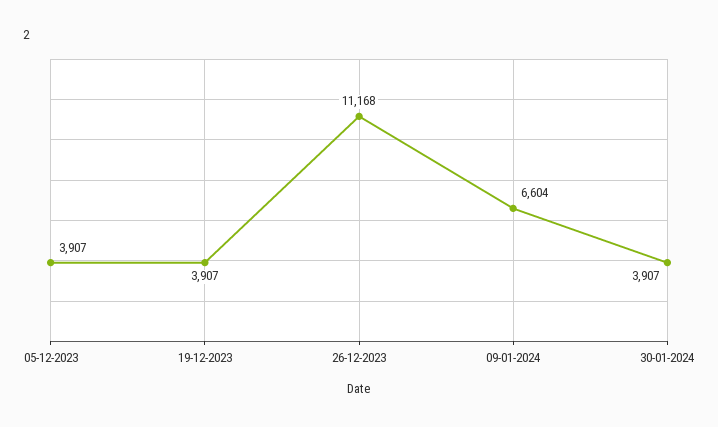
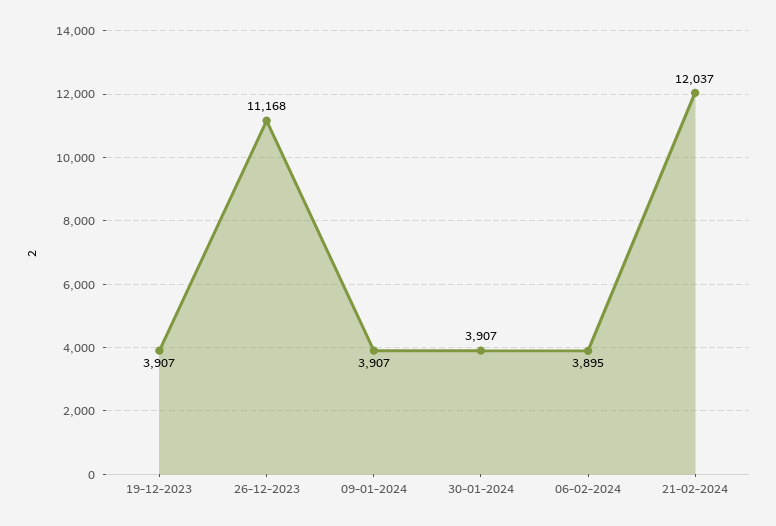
05-12-2023: 3907 -> none
09-01-2024: 6604 -> 3907
06-02-2024: none -> 3895
21-02-2024: none -> 12037

